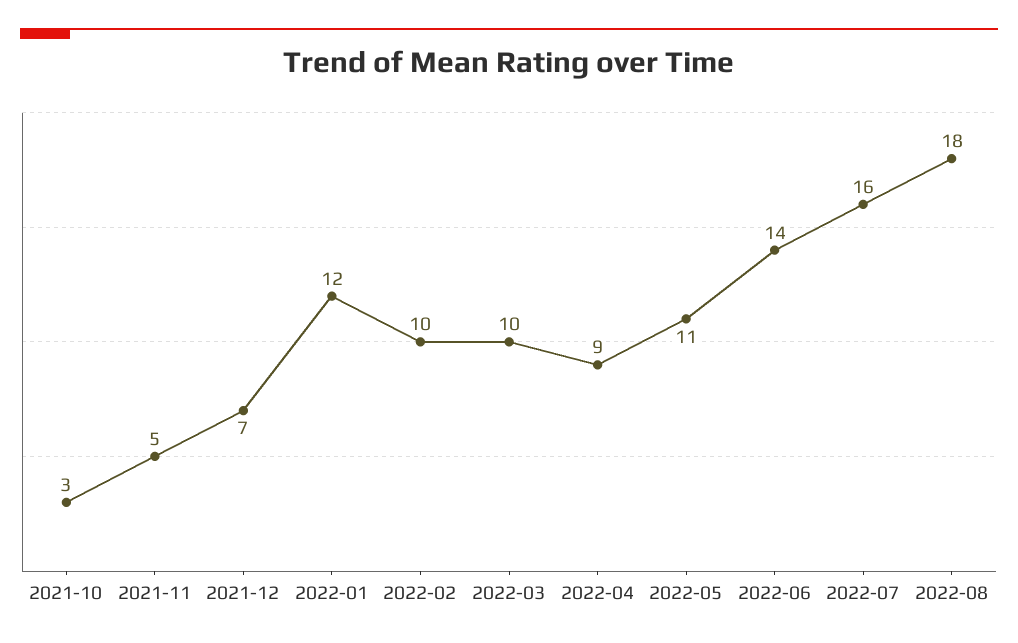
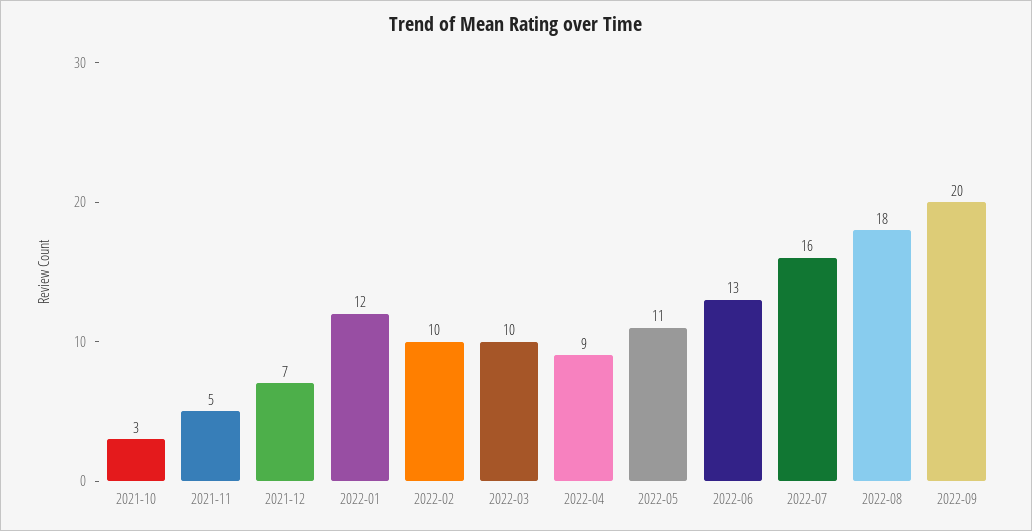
2022-06: 14 -> 13
2022-09: none -> 20

